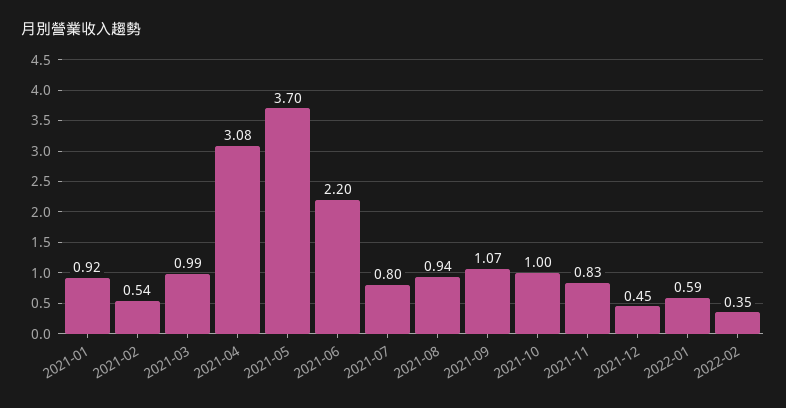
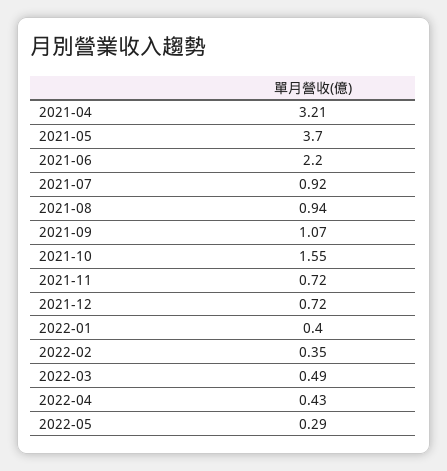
2021-01: 0.92 -> none
2021-02: 0.54 -> none
2021-03: 0.99 -> none
2021-04: 3.08 -> 3.21
2021-07: 0.8 -> 0.92
2021-10: 1 -> 1.55
2021-11: 0.83 -> 0.72
2021-12: 0.45 -> 0.72
2022-01: 0.59 -> 0.4
2022-03: none -> 0.49
2022-04: none -> 0.43
2022-05: none -> 0.29

